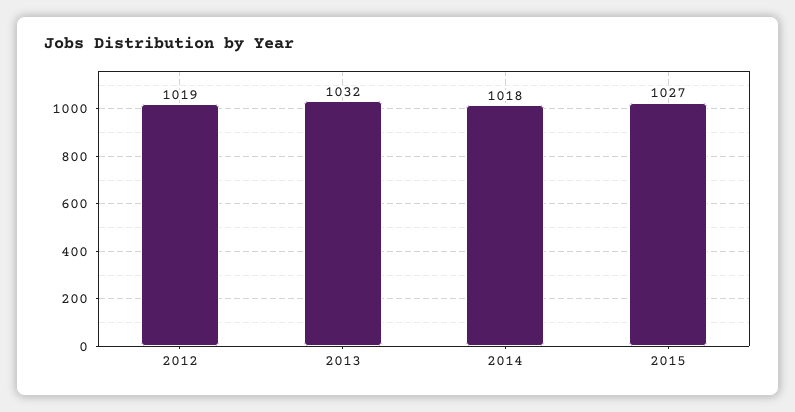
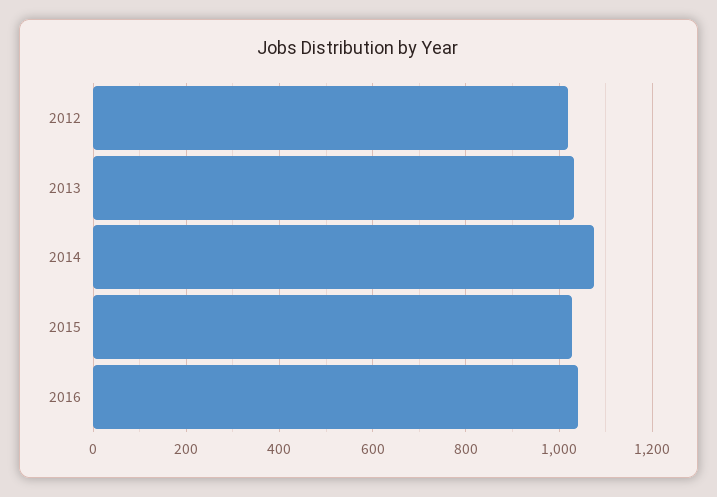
2014: 1018 -> 1080
2016: none -> 1040

